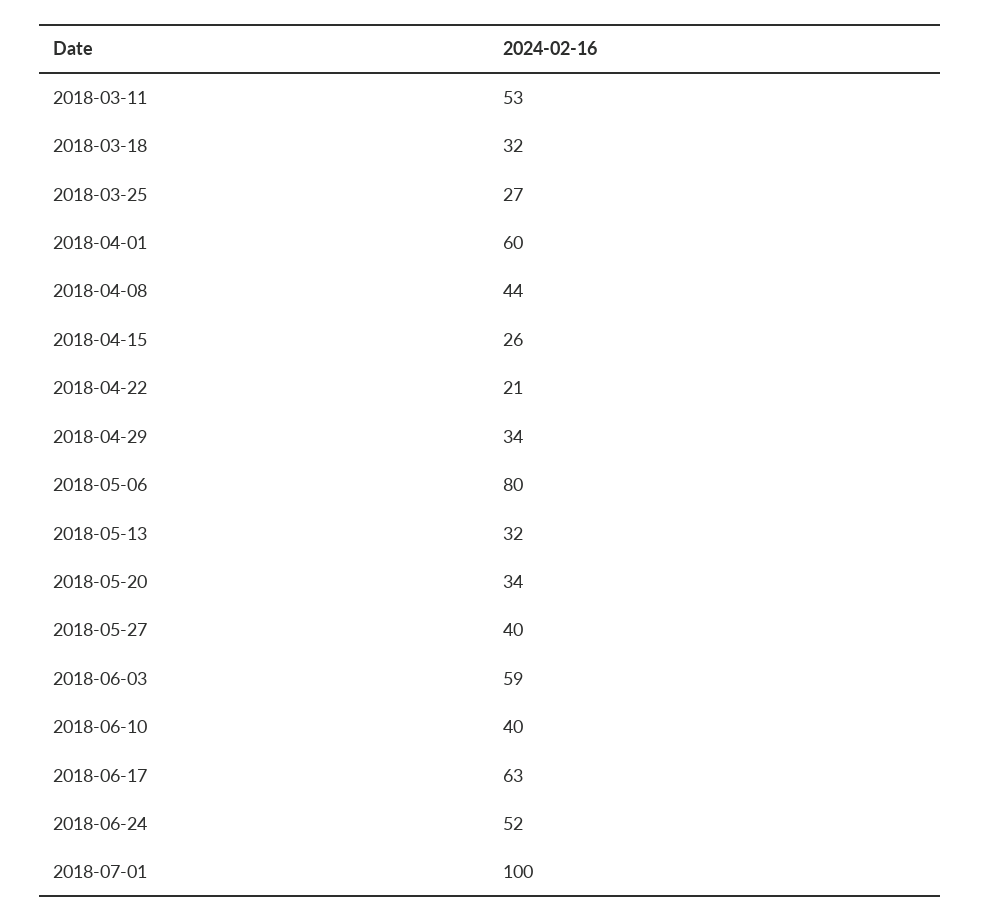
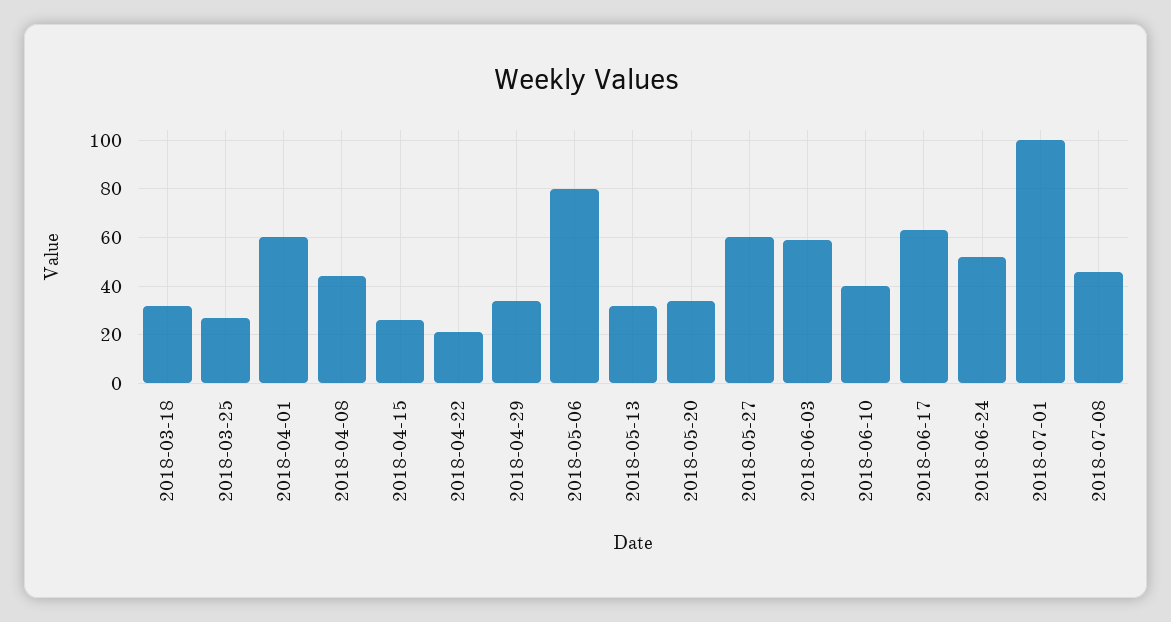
2018-03-11: 53 -> none
2018-05-27: 40 -> 60
2018-07-08: none -> 45

